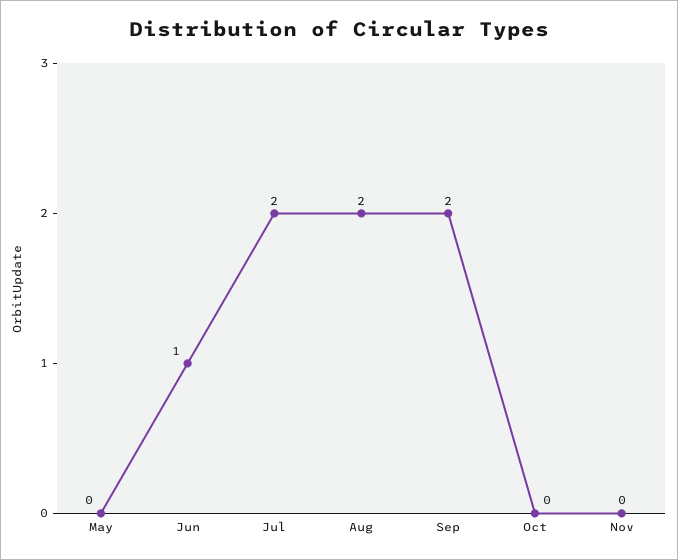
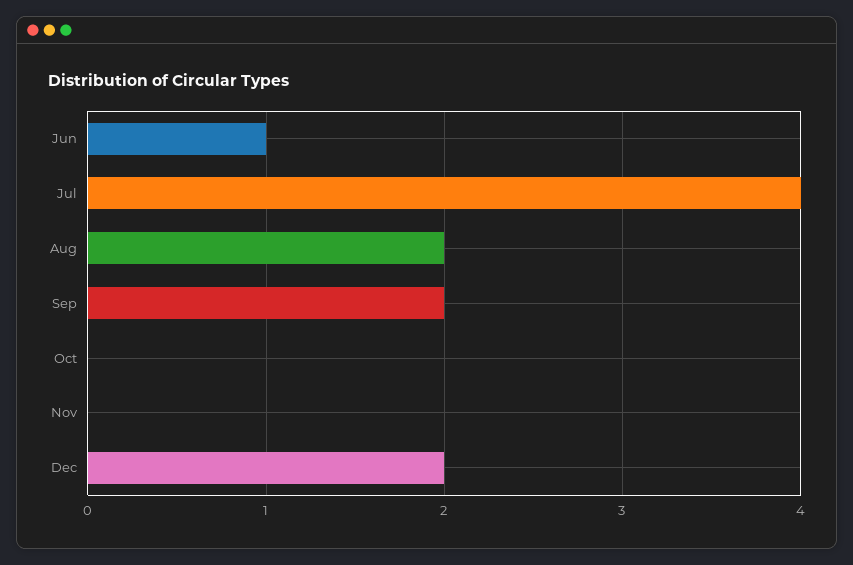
May: 0 -> none
Jul: 2 -> 4
Dec: none -> 2

